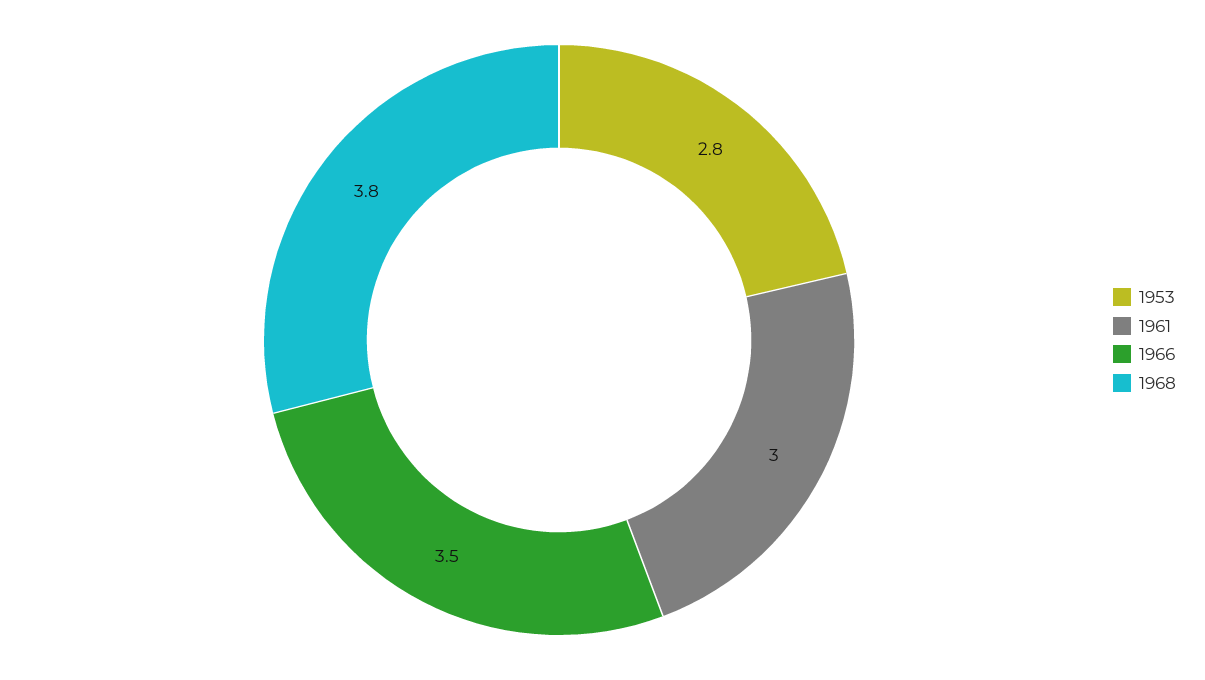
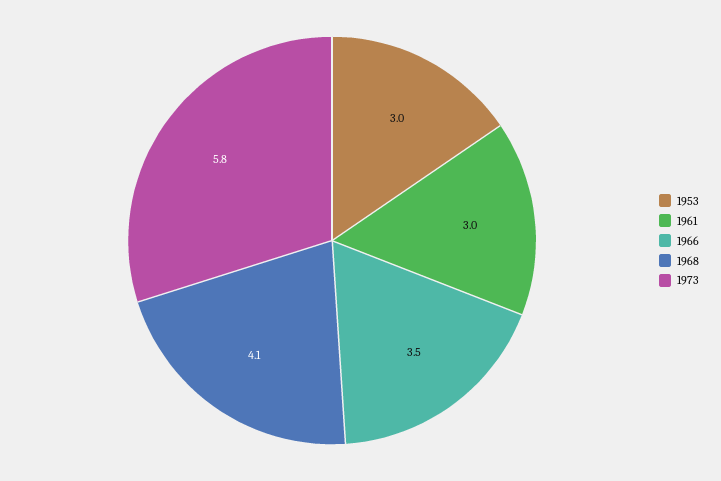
1953: 2.8 -> 3
1968: 3.8 -> 4.1
1973: none -> 5.8

